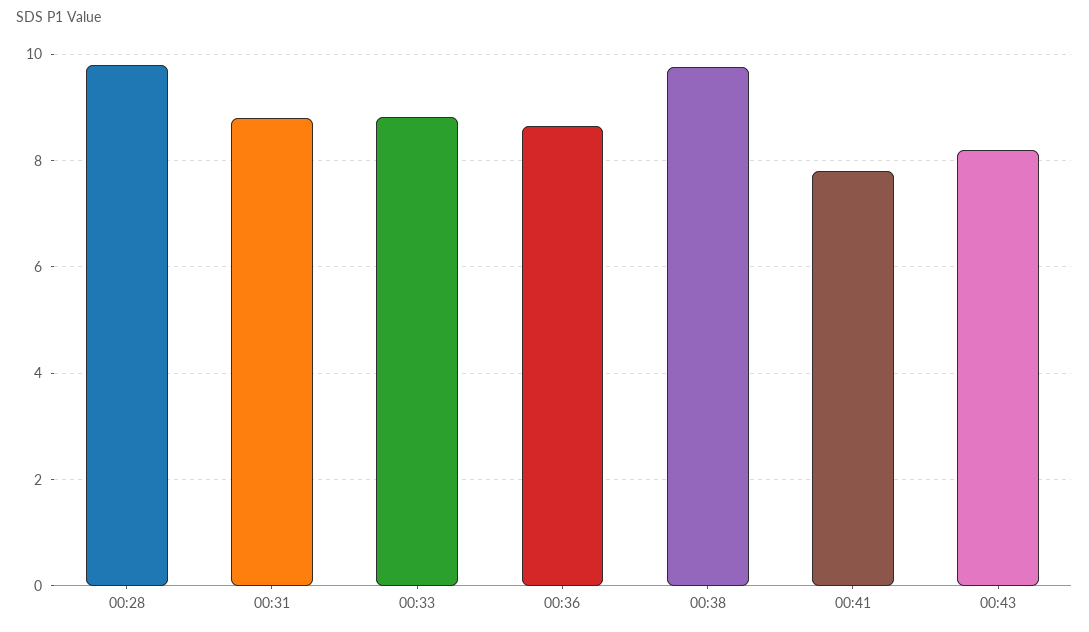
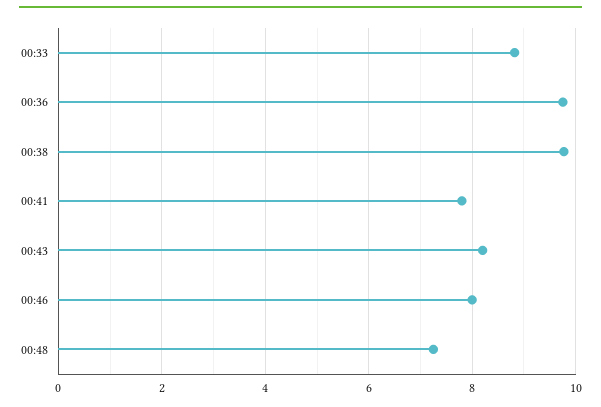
00:28: 9.8 -> none
00:31: 8.8 -> none
00:36: 8.6 -> 9.8
00:46: none -> 8
00:48: none -> 7.2

